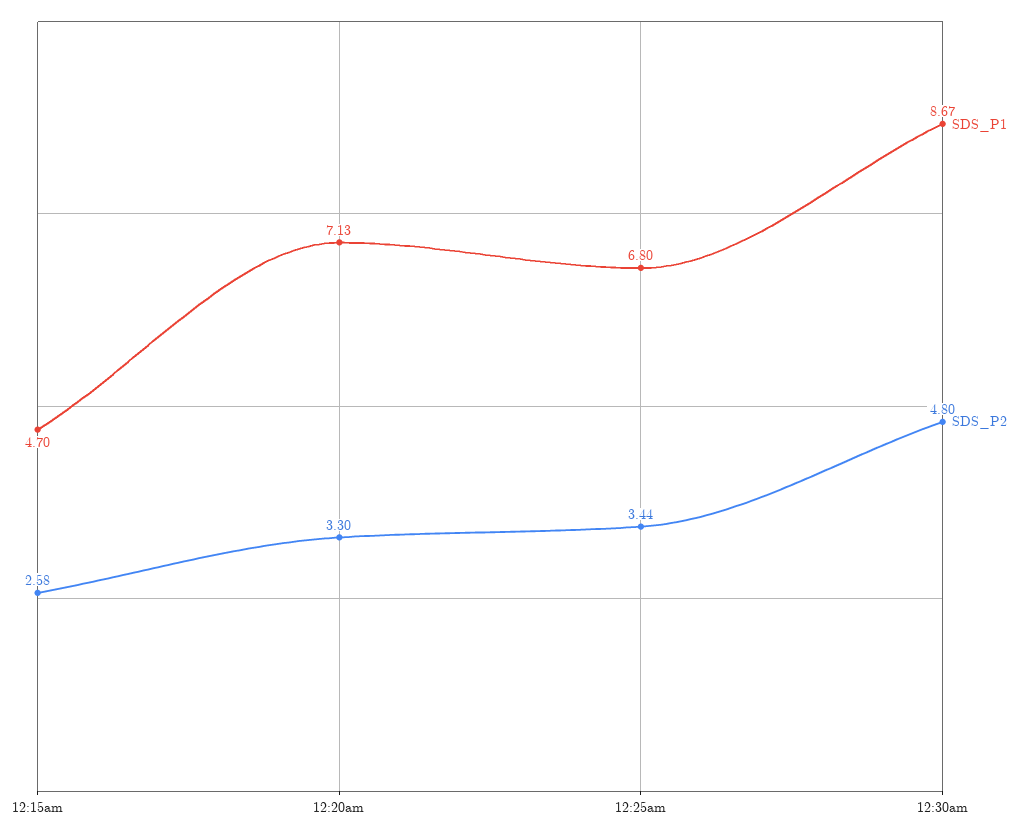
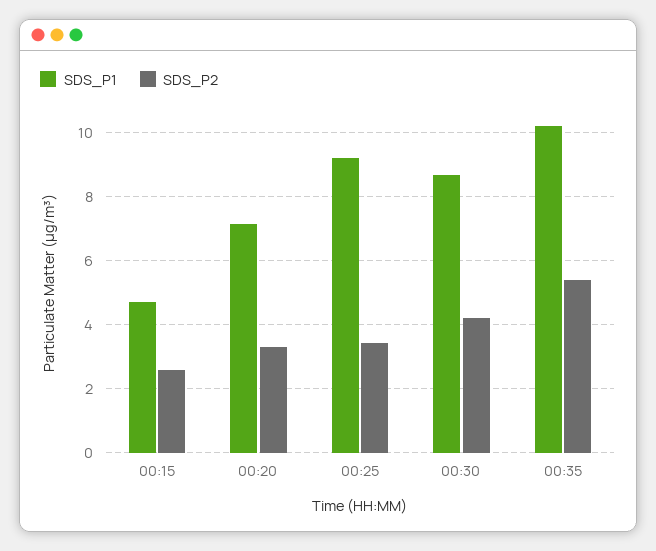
SDS_P1, 12:25am: 6.8 -> 9.2
SDS_P2, 12:30am: 4.8 -> 4.2
SDS_P1, 00:35: none -> 10.2
SDS_P2, 00:35: none -> 5.4

